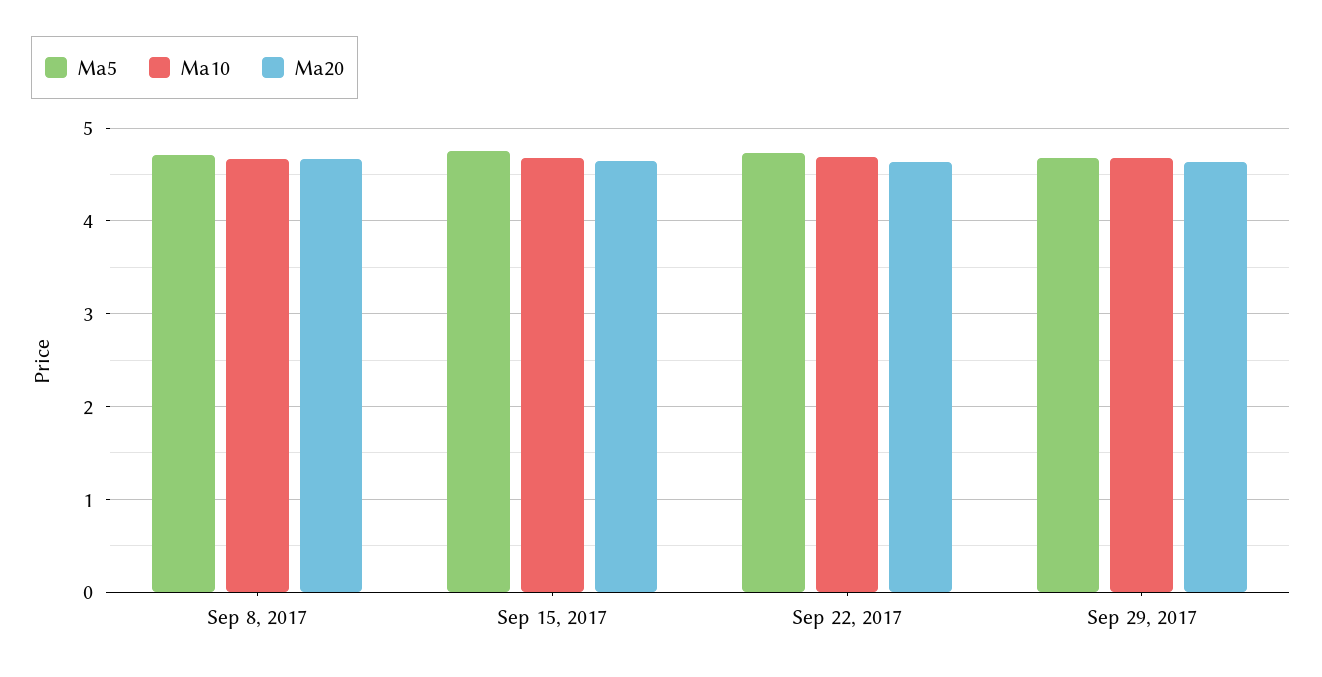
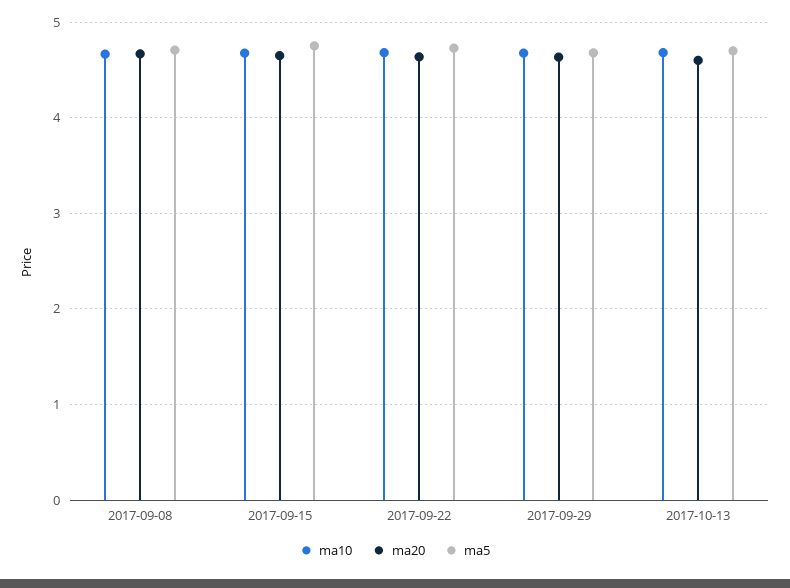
Ma10, 2017-10-13: none -> 4.7
Ma20, 2017-10-13: none -> 4.6
Ma5, 2017-10-13: none -> 4.7

